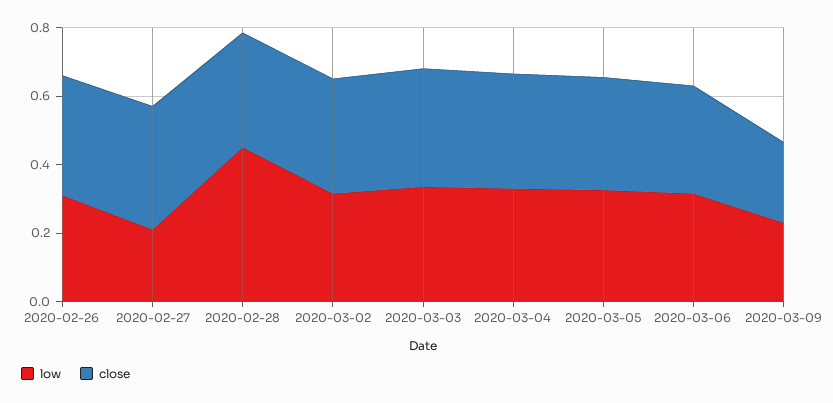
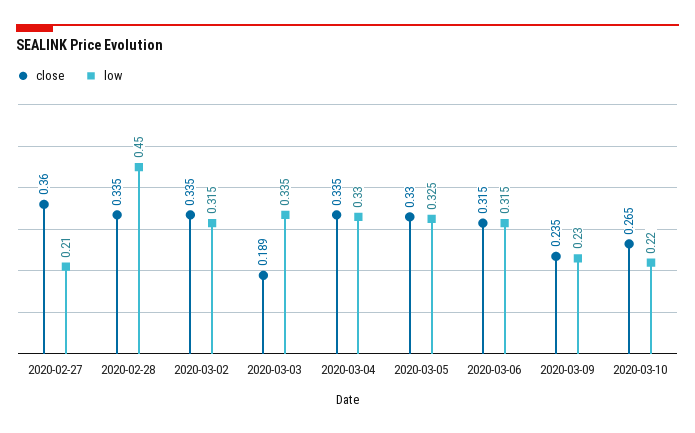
low, 2020-02-26: 0.3 -> none
close, 2020-02-26: 0.35 -> none
close, 2020-03-03: 0.35 -> 0.189
close, 2020-03-10: none -> 0.265
low, 2020-03-10: none -> 0.22

